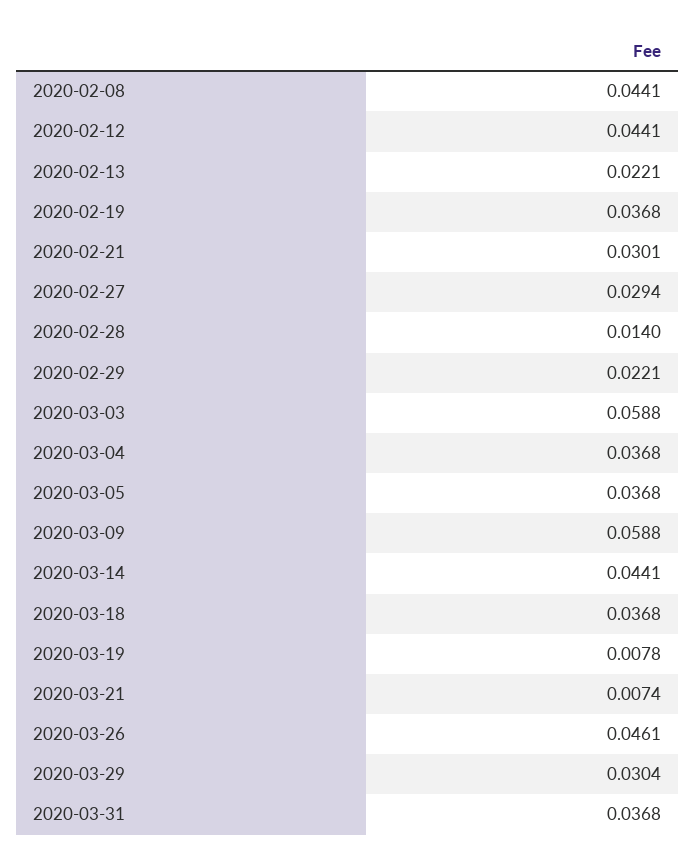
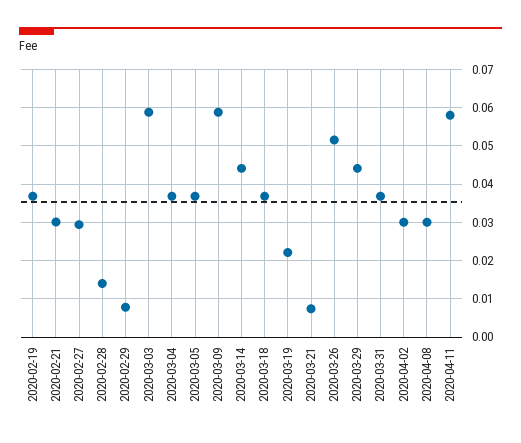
2020-02-08: 0.0441 -> none
2020-02-12: 0.0441 -> none
2020-02-13: 0.0221 -> none
2020-02-29: 0.0221 -> 0.008
2020-03-19: 0.0078 -> 0.022
2020-03-26: 0.0461 -> 0.052
2020-03-29: 0.0304 -> 0.044
2020-04-02: none -> 0.03
2020-04-08: none -> 0.03
2020-04-11: none -> 0.058

